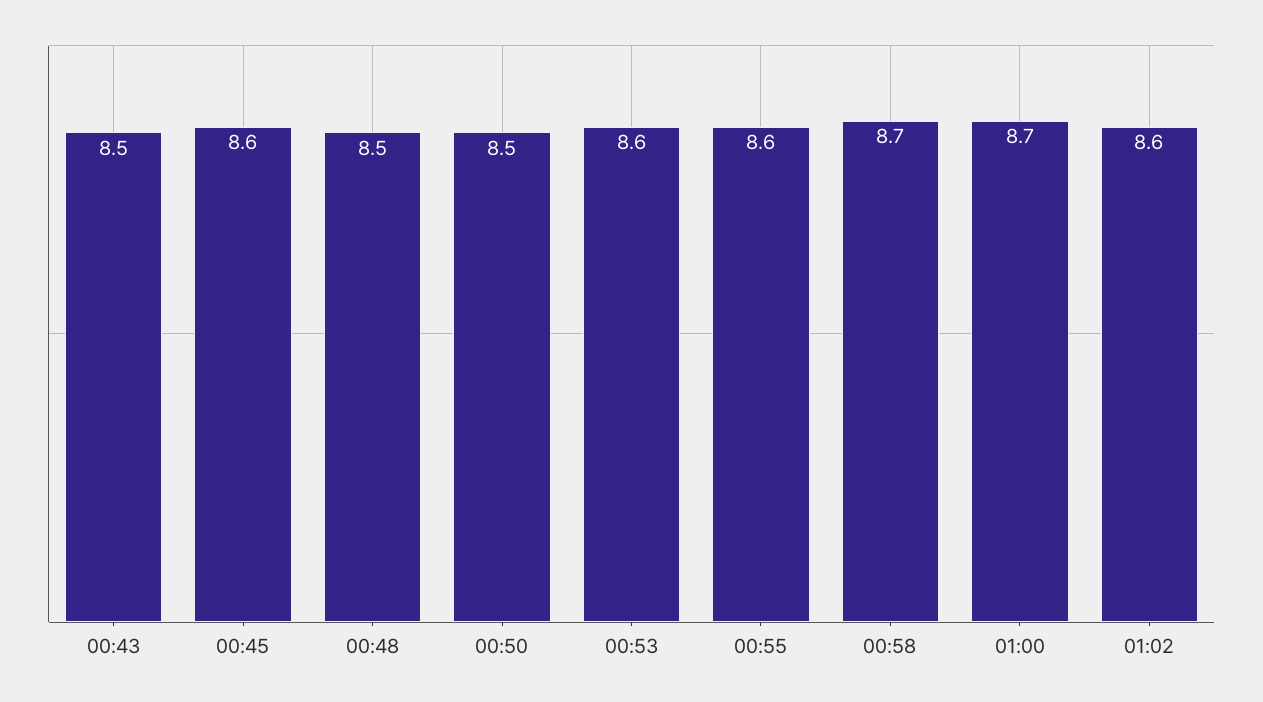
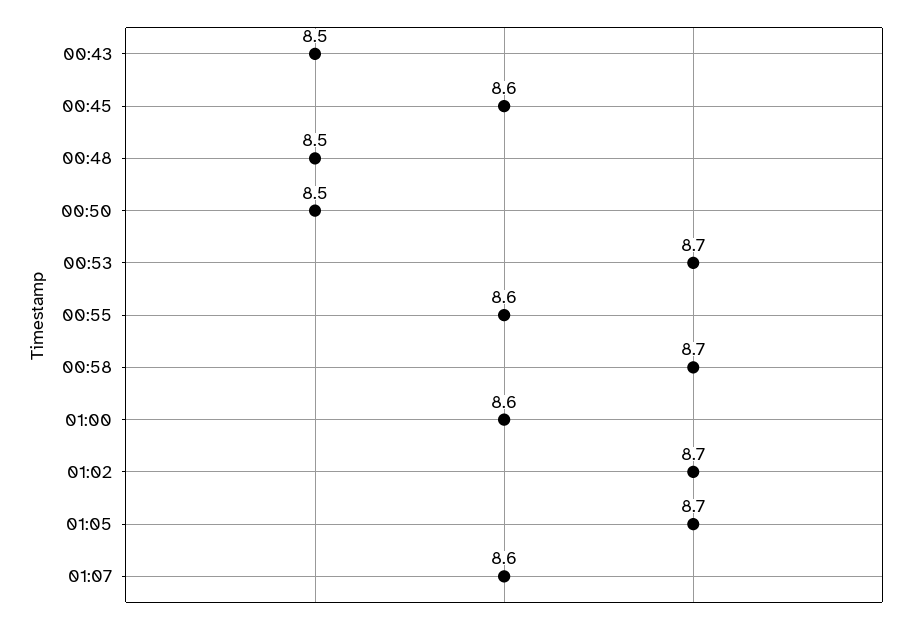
00:53: 8.6 -> 8.7
01:00: 8.7 -> 8.6
01:02: 8.6 -> 8.7
01:05: none -> 8.7
01:07: none -> 8.6

